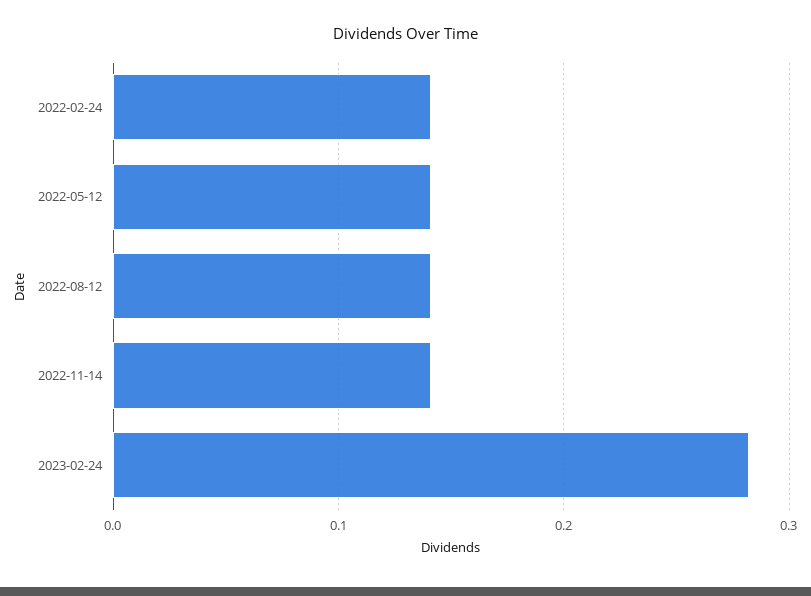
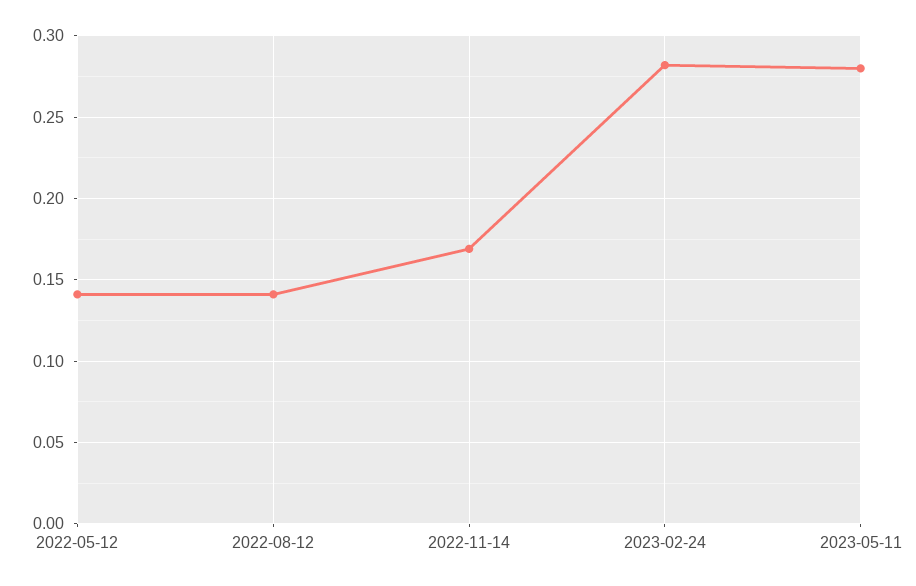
2022-02-24: 0.14 -> none
2022-11-14: 0.14 -> 0.17
2023-05-11: none -> 0.28

